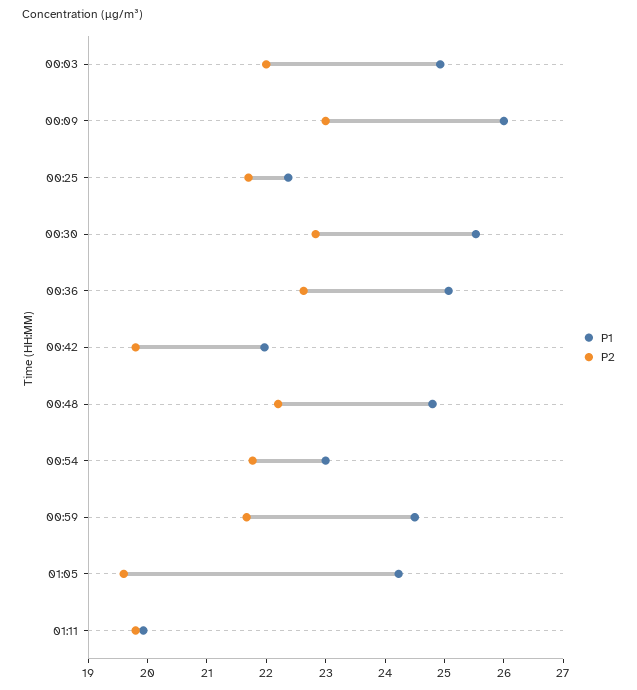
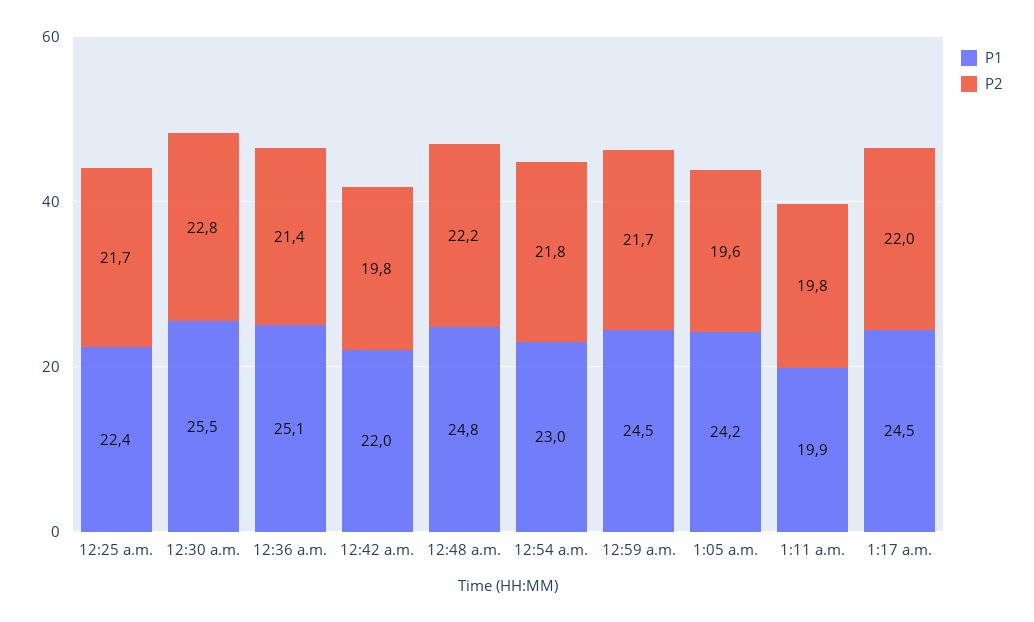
P1, 00:03: 25 -> none
P2, 00:03: 22 -> none
P1, 00:09: 26 -> none
P2, 00:09: 23 -> none
P2, 00:36: 22.6 -> 21.4
P1, 1:17 a.m.: none -> 24.5
P2, 1:17 a.m.: none -> 22

